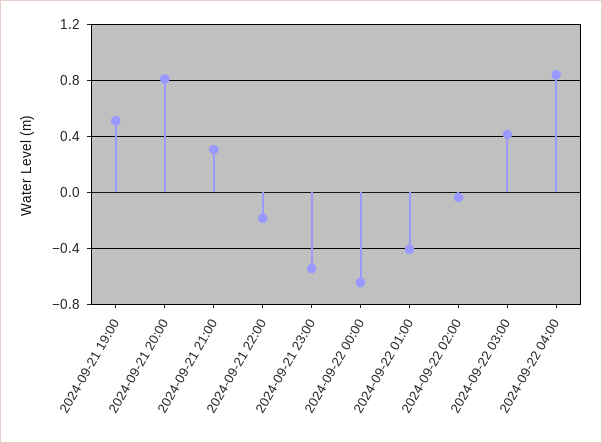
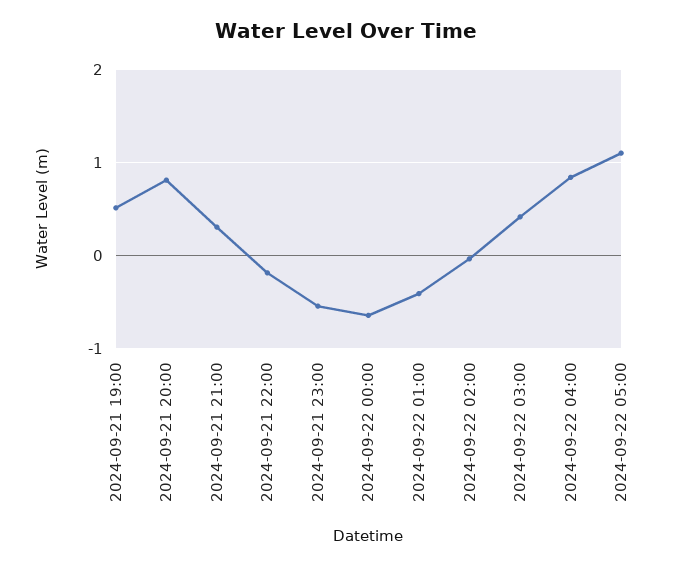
2024-09-22 05:00: none -> 1.1

